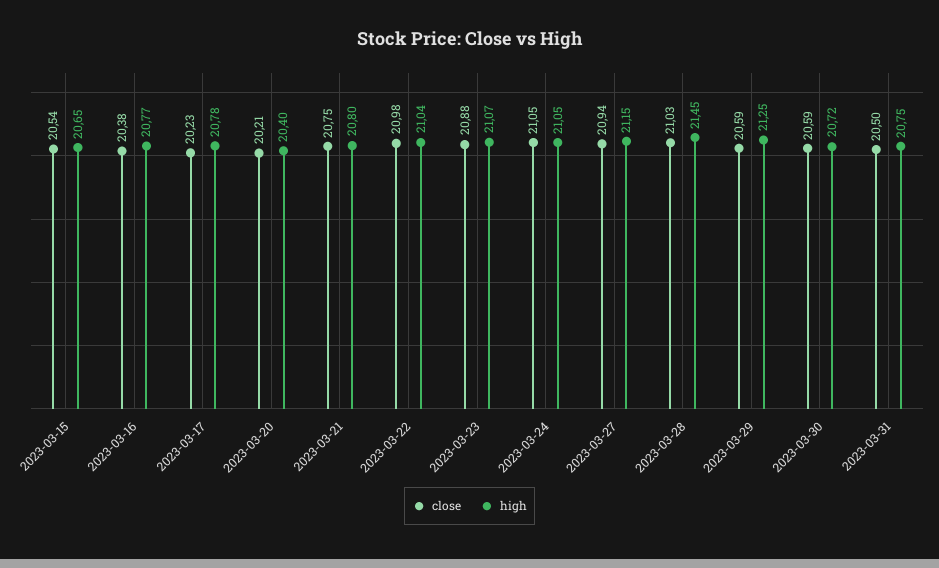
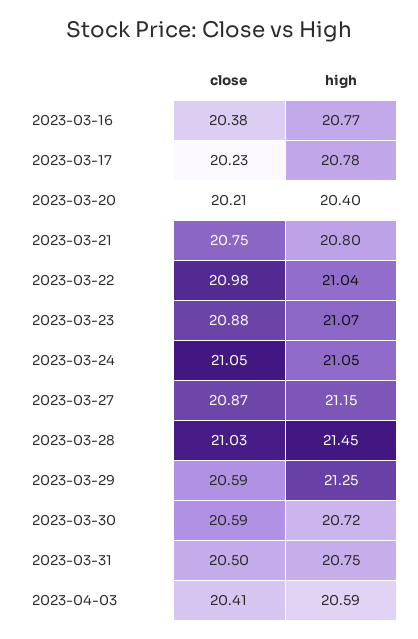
close, 2023-03-15: 20.54 -> none
high, 2023-03-15: 20.65 -> none
close, 2023-03-27: 20.94 -> 20.87
close, 2023-04-03: none -> 20.41
high, 2023-04-03: none -> 20.59

